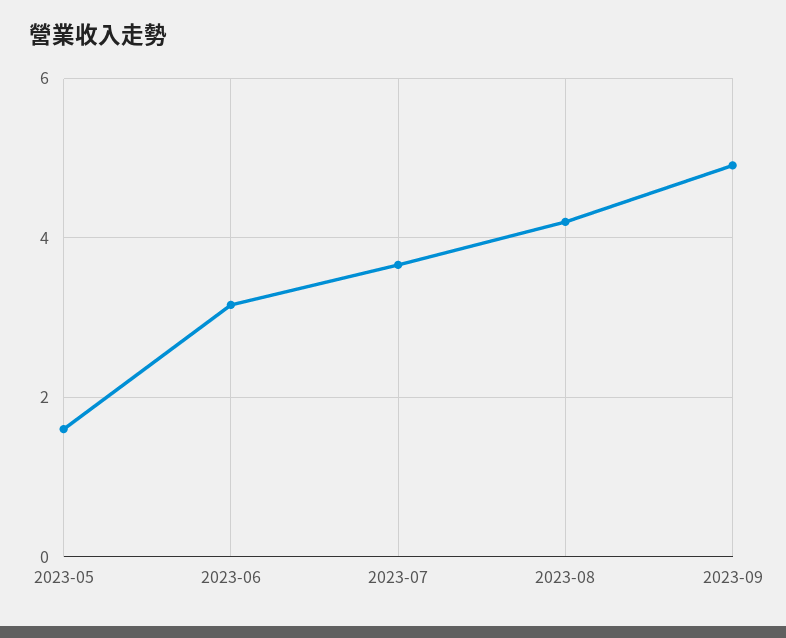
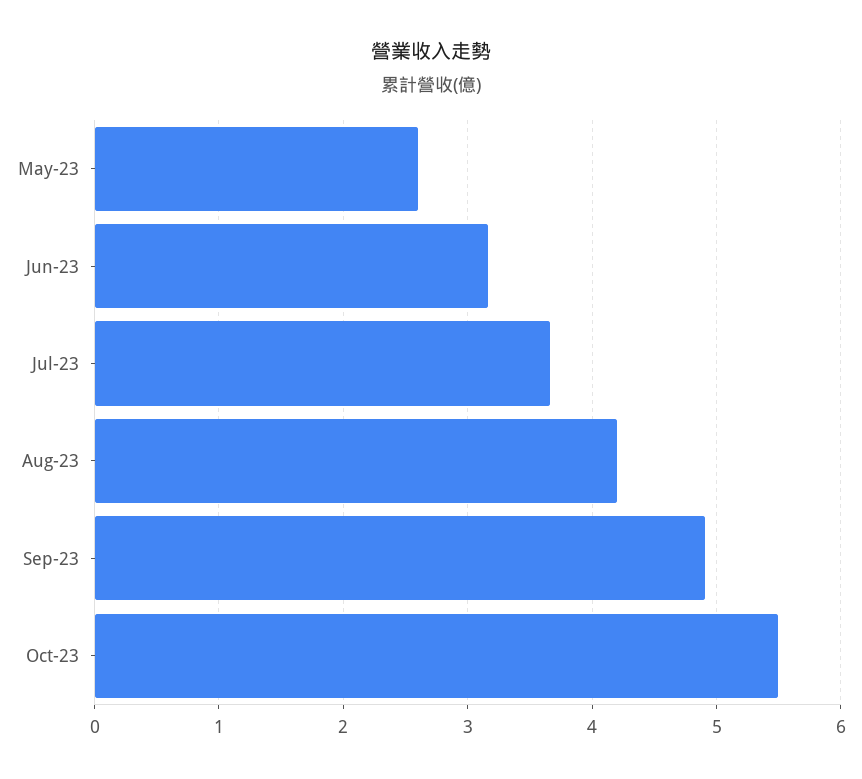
2023-05: 1.6 -> 2.6
Oct-23: none -> 5.5

